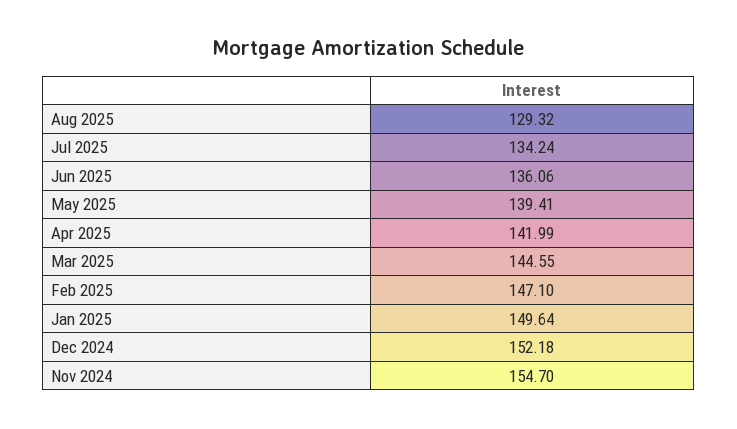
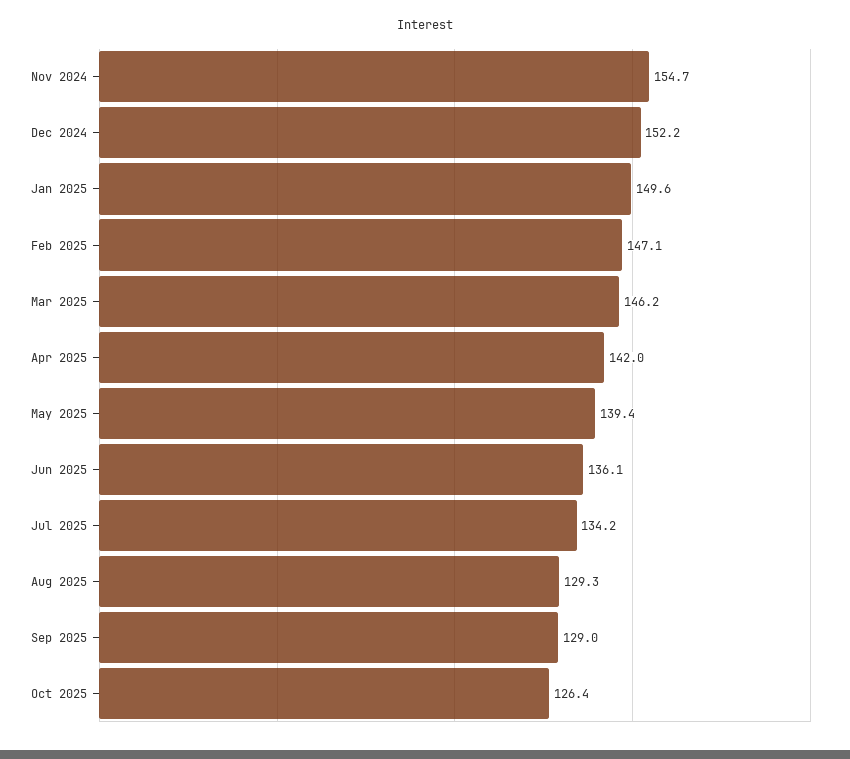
Mar 2025: 144.55 -> 146.2
Sep 2025: none -> 129
Oct 2025: none -> 126.4

